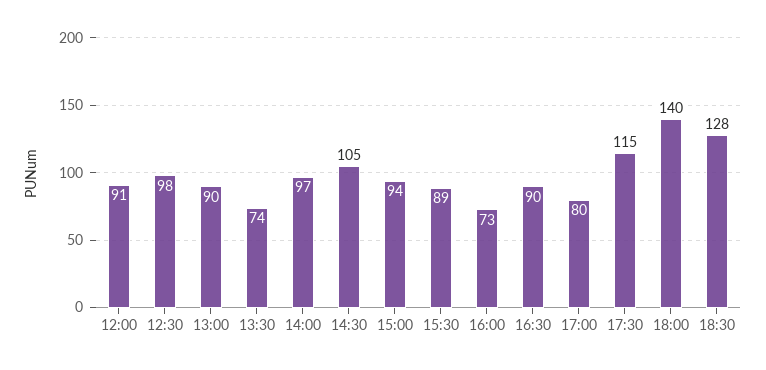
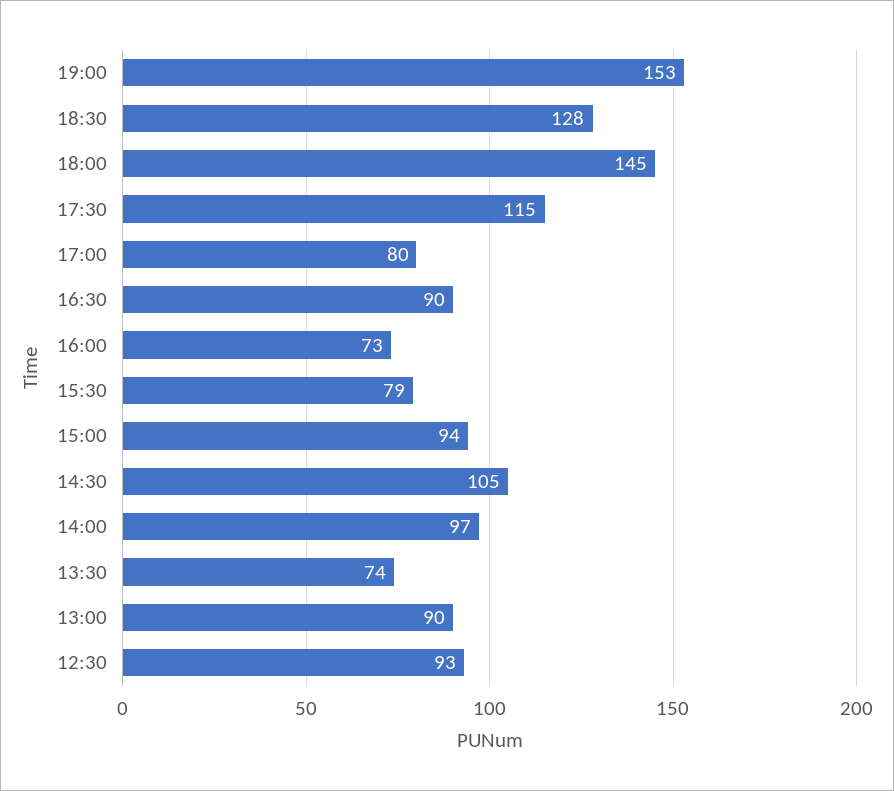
12:00: 91 -> none
12:30: 98 -> 93
15:30: 89 -> 79
18:00: 140 -> 145
19:00: none -> 153

